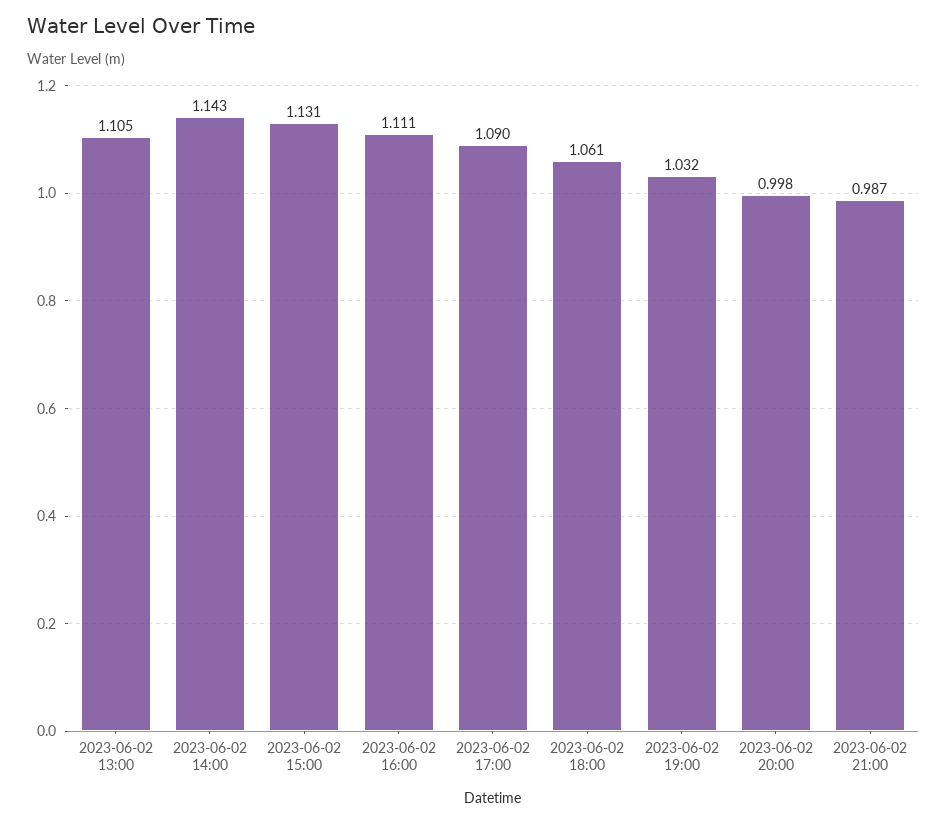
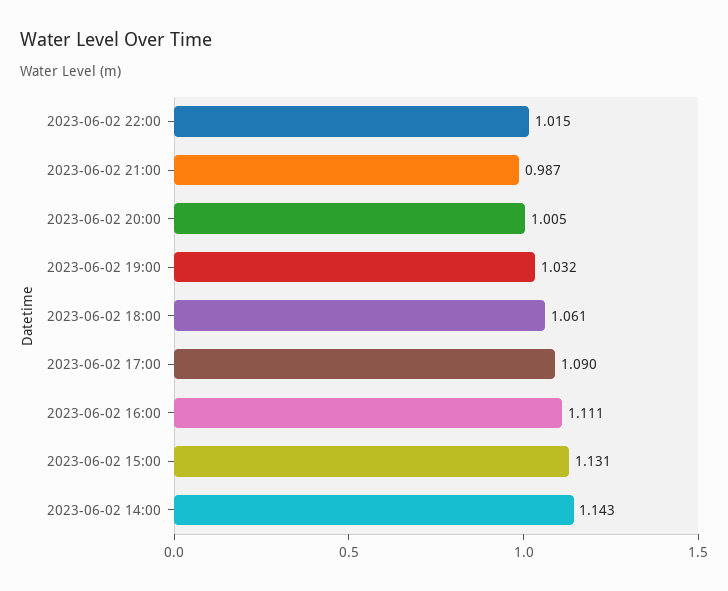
2023-06-02 13:00: 1.105 -> none
2023-06-02 20:00: 0.998 -> 1.005
2023-06-02 22:00: none -> 1.015

